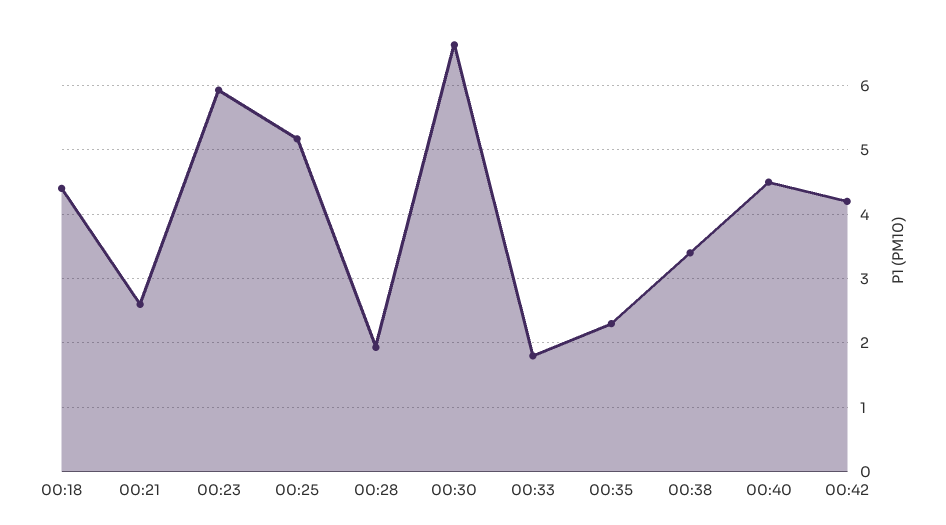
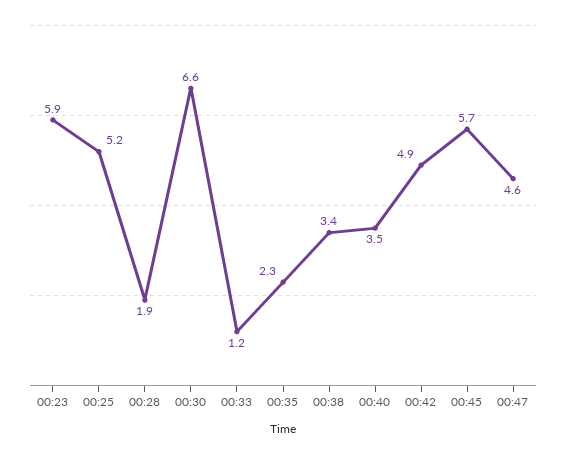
00:18: 4.4 -> none
00:21: 2.6 -> none
00:33: 1.8 -> 1.2
00:40: 4.5 -> 3.5
00:42: 4.2 -> 4.9
00:45: none -> 5.7
00:47: none -> 4.6

